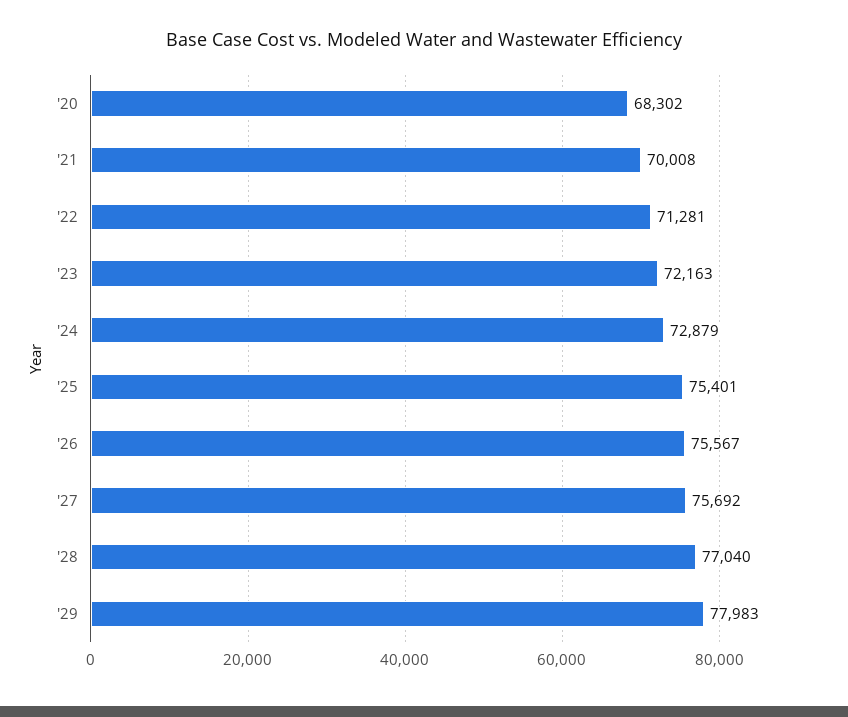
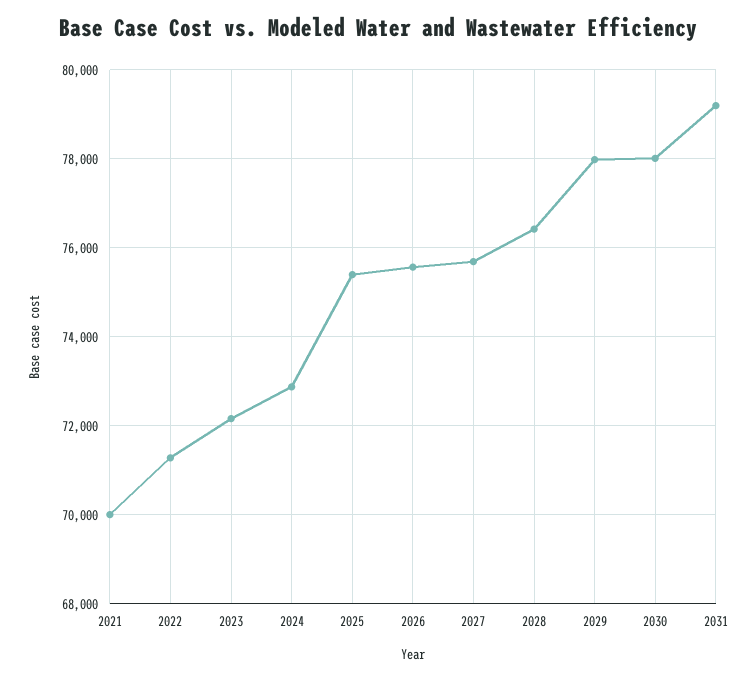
'20: 68302 -> none
'28: 77040 -> 76400
2030: none -> 78000
2031: none -> 79200

